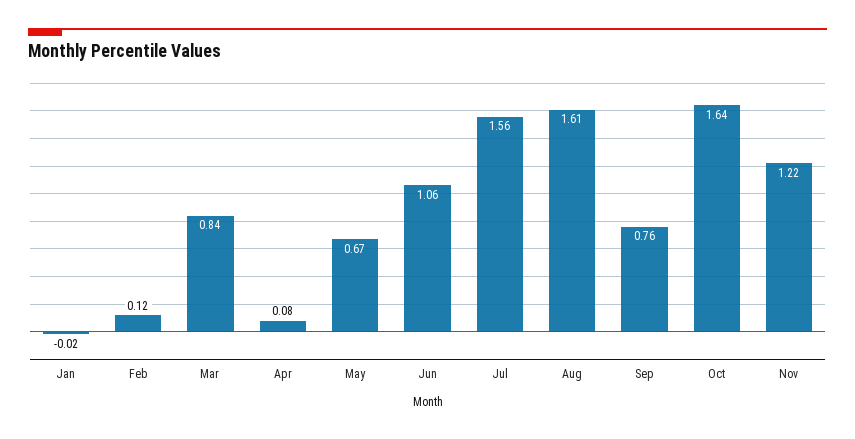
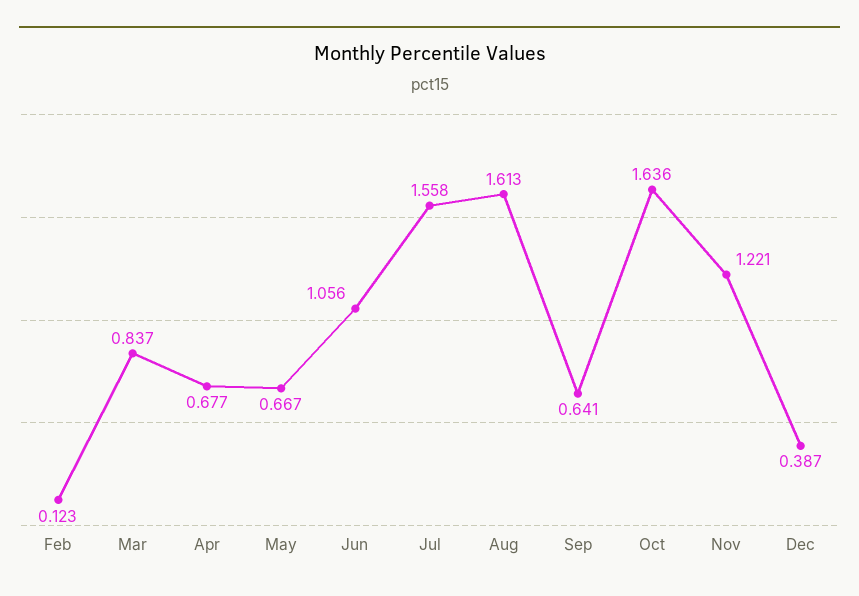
Jan: -0.02 -> none
Apr: 0.08 -> 0.677
Sep: 0.76 -> 0.641
Dec: none -> 0.387

